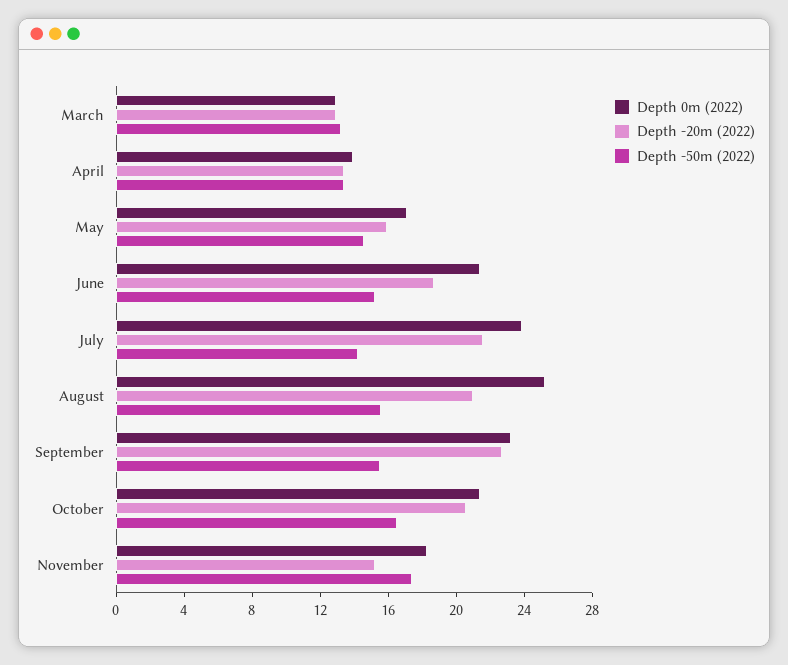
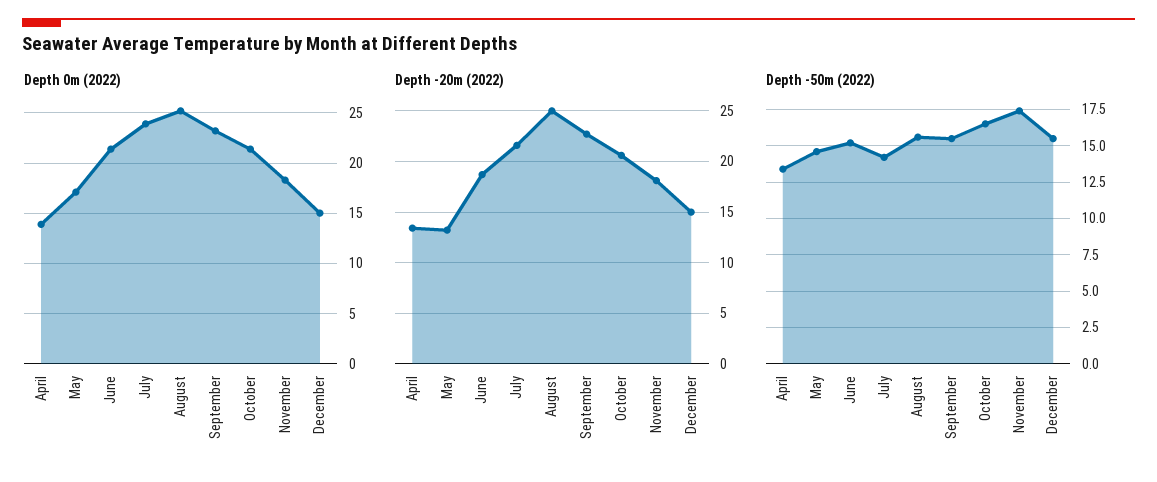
Depth 0m (2022), March: 13 -> none
Depth -20m (2022), March: 13 -> none
Depth -50m (2022), March: 13 -> none
Depth -20m (2022), May: 16 -> 13
Depth -20m (2022), August: 21 -> 25
Depth -20m (2022), November: 15 -> 18
Depth 0m (2022), December: none -> 15
Depth -20m (2022), December: none -> 15
Depth -50m (2022), December: none -> 15.5

